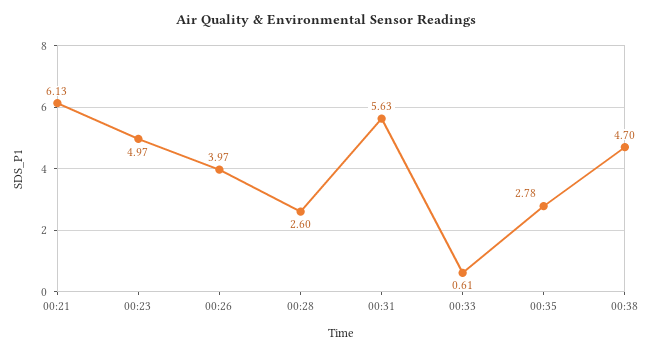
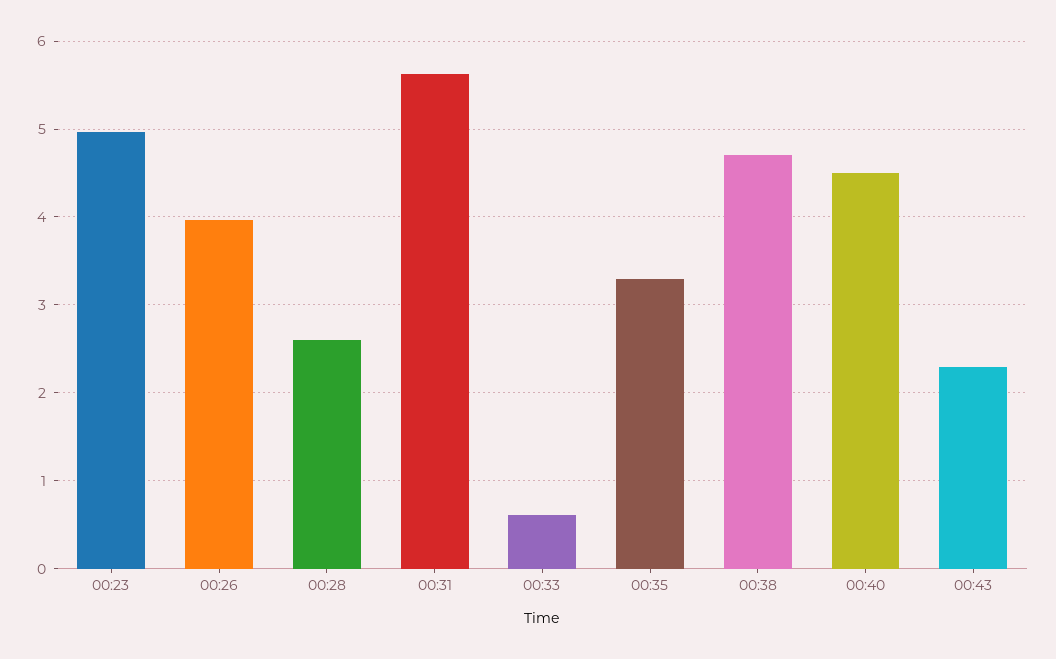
00:21: 6.13 -> none
00:35: 2.78 -> 3.3
00:40: none -> 4.5
00:43: none -> 2.3

